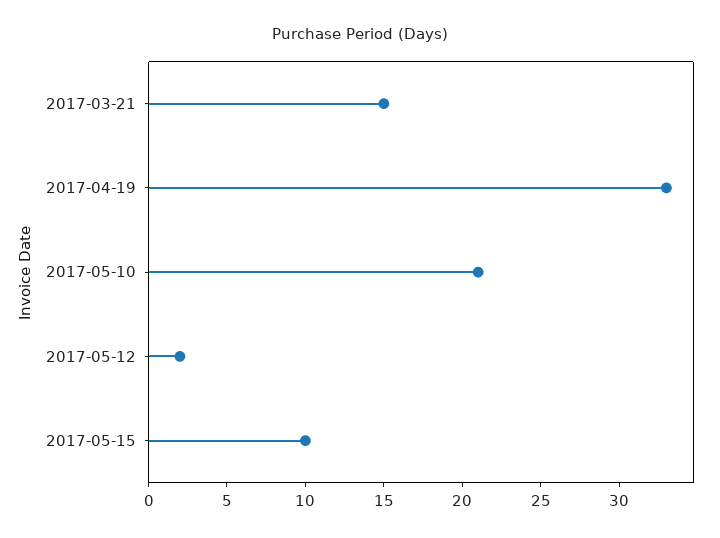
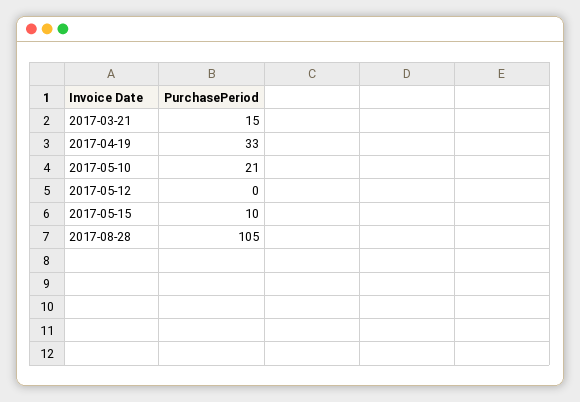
2017-05-12: 2 -> 0
2017-08-28: none -> 105

